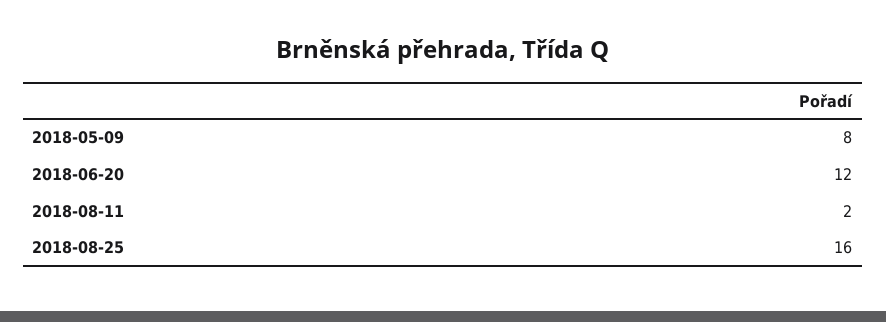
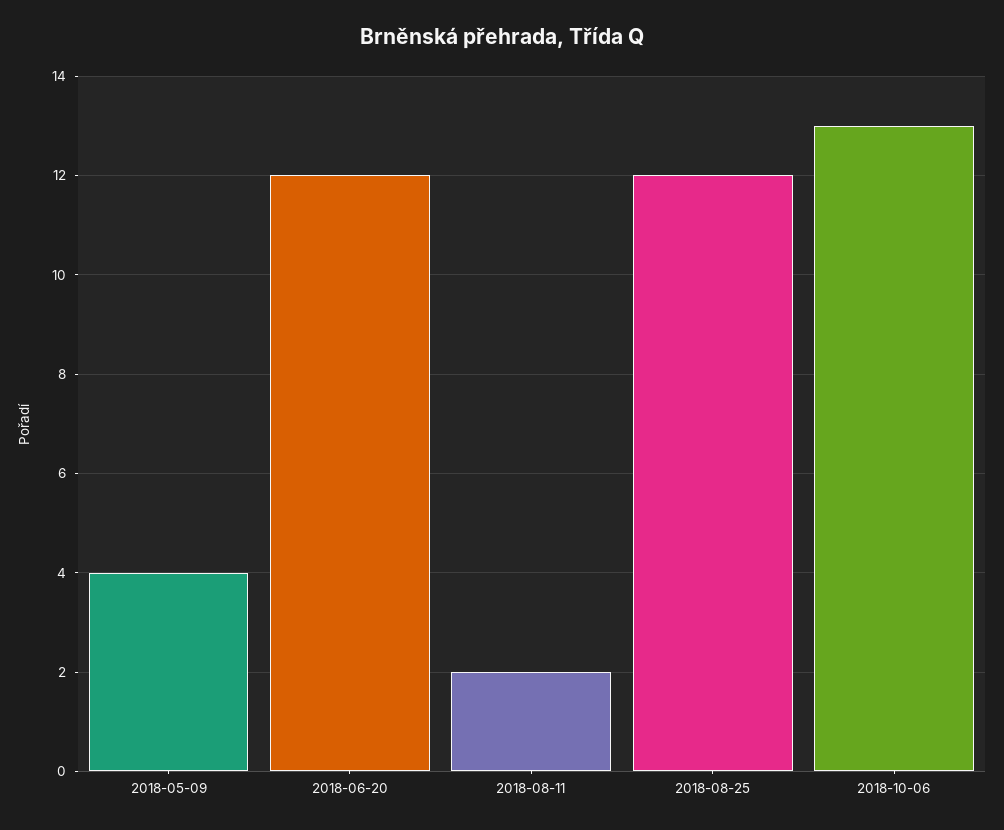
2018-05-09: 8 -> 4
2018-08-25: 16 -> 12
2018-10-06: none -> 13

